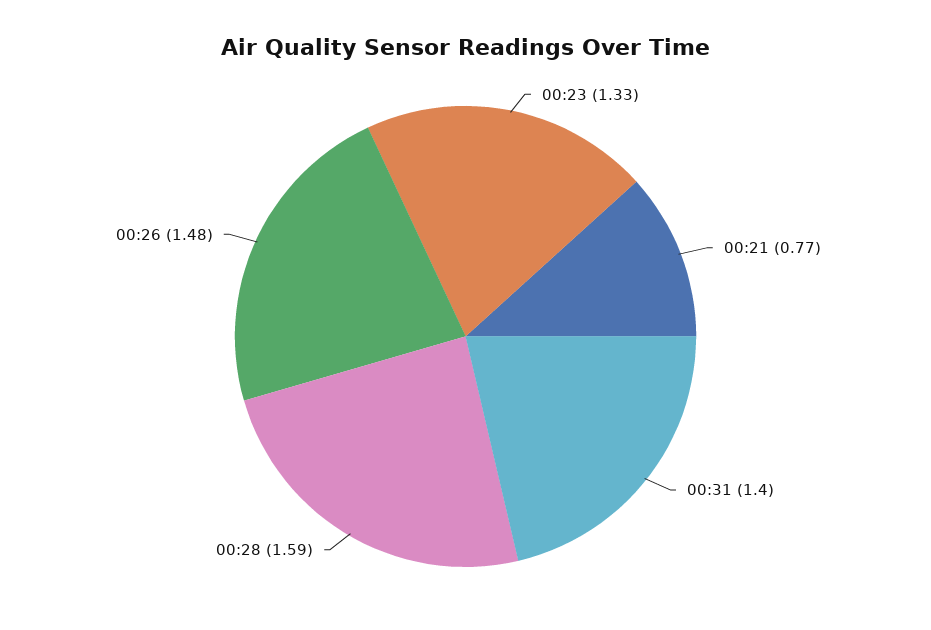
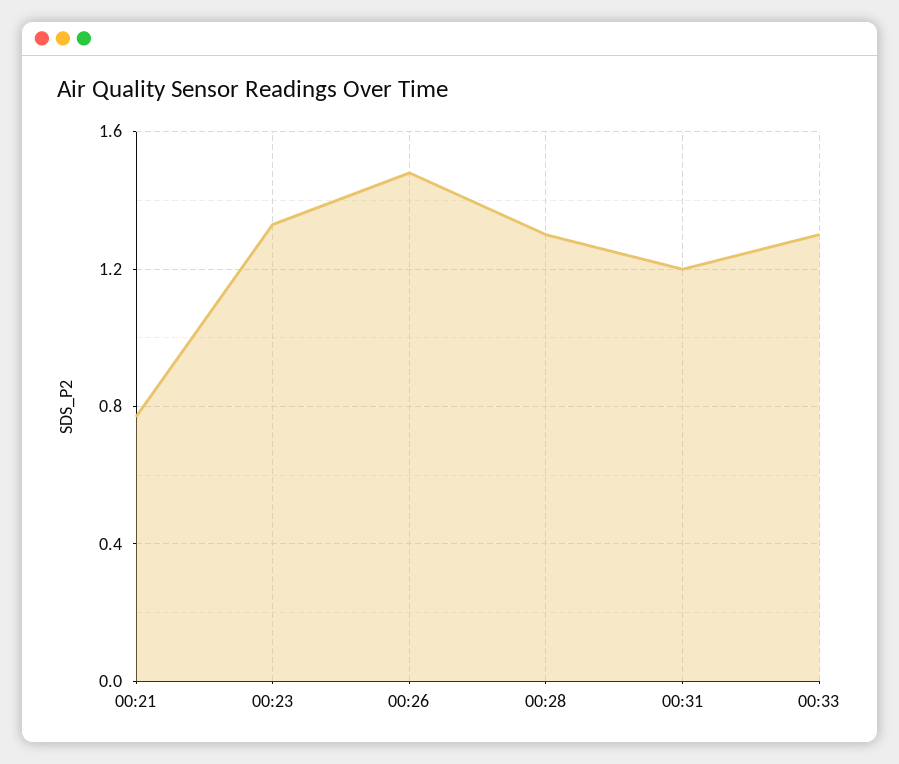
00:31: 1.4 -> 1.2
00:28: 1.59 -> 1.3
00:33: none -> 1.3

